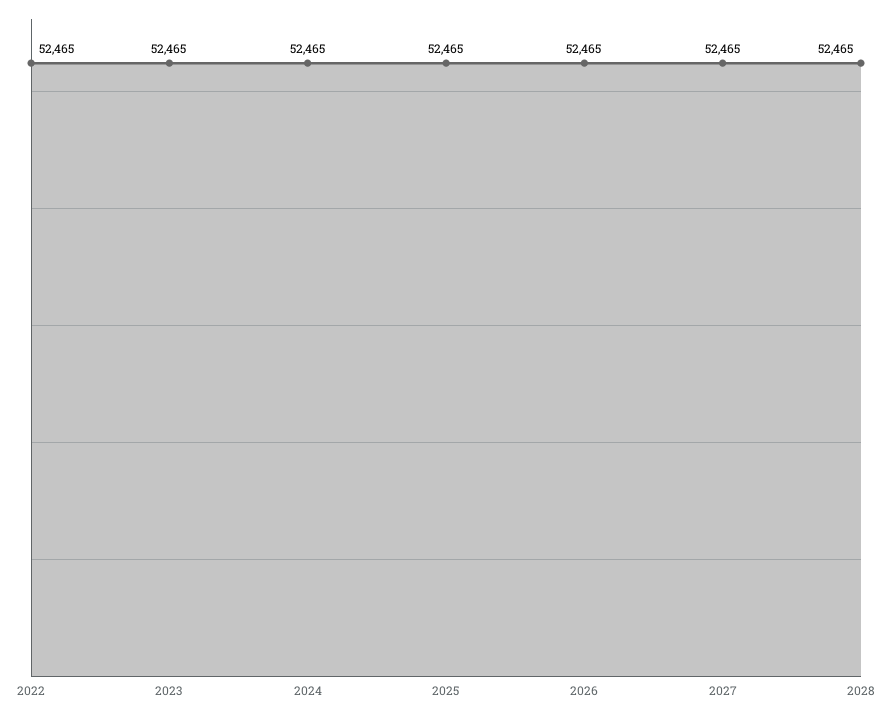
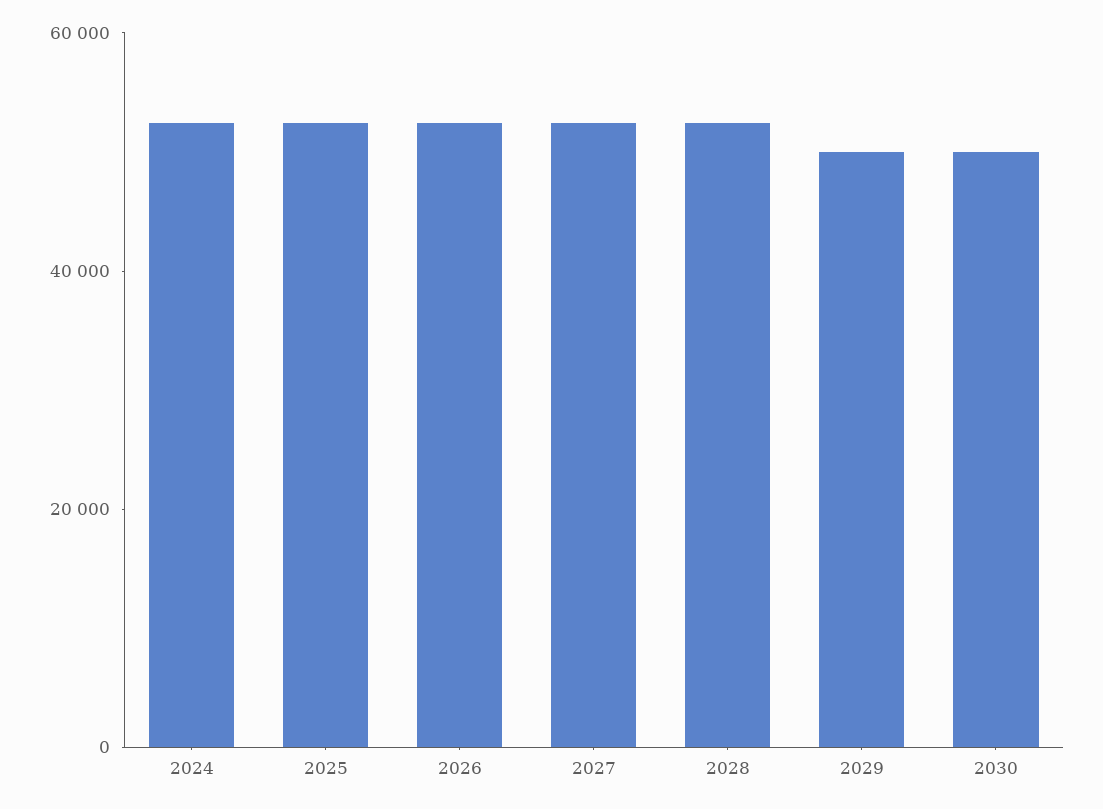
2022: 52465 -> none
2023: 52465 -> none
2029: none -> 50000
2030: none -> 50000

